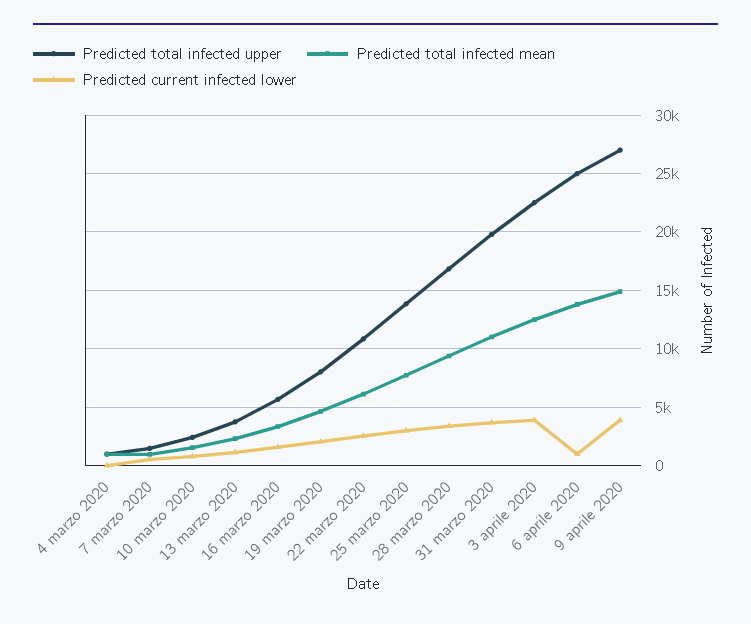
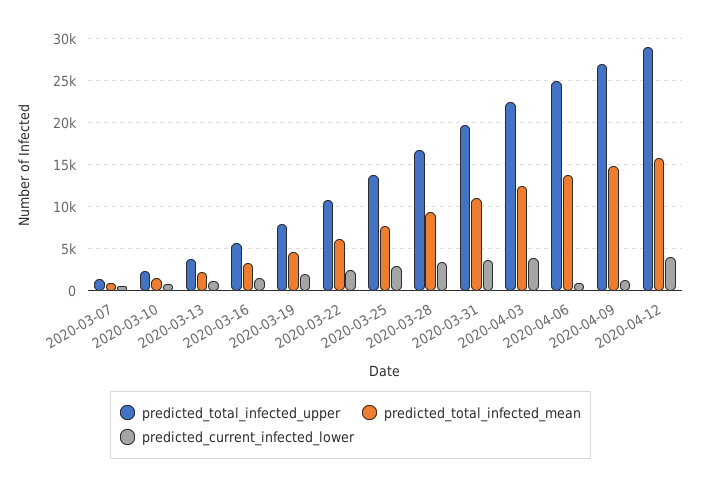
Predicted total infected upper, 4 marzo 2020: 1000 -> none
Predicted total infected mean, 4 marzo 2020: 1000 -> none
Predicted current infected lower, 4 marzo 2020: 0 -> none
Predicted current infected lower, 9 aprile 2020: 4000 -> 1000
Predicted total infected upper, 2020-04-12: none -> 29000
Predicted total infected mean, 2020-04-12: none -> 16000
Predicted current infected lower, 2020-04-12: none -> 4000

